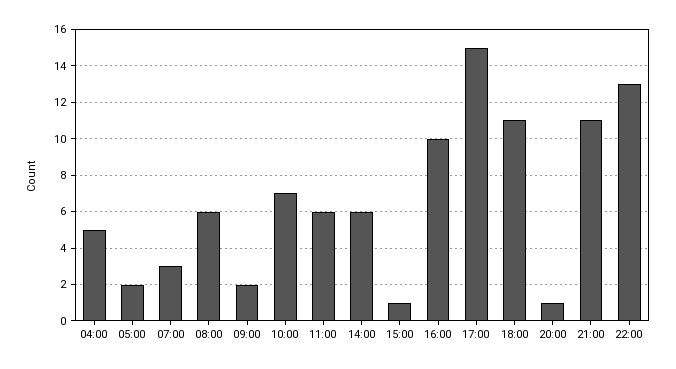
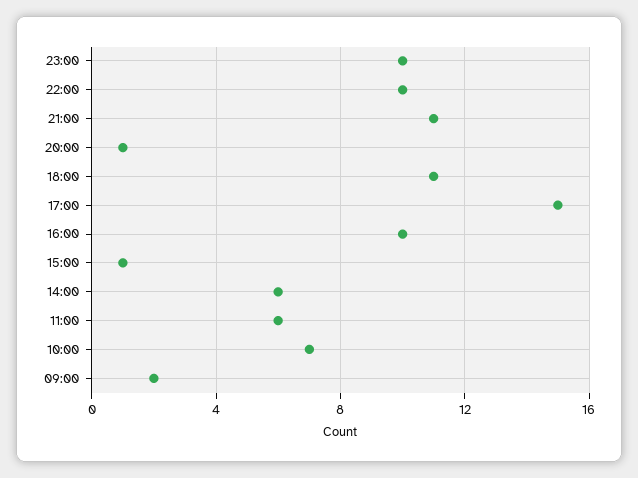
04:00: 5 -> none
05:00: 2 -> none
07:00: 3 -> none
08:00: 6 -> none
22:00: 13 -> 10
23:00: none -> 10

